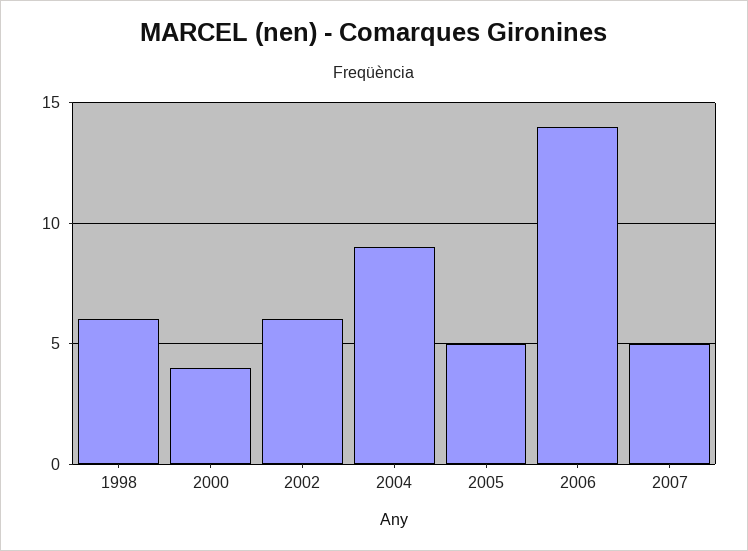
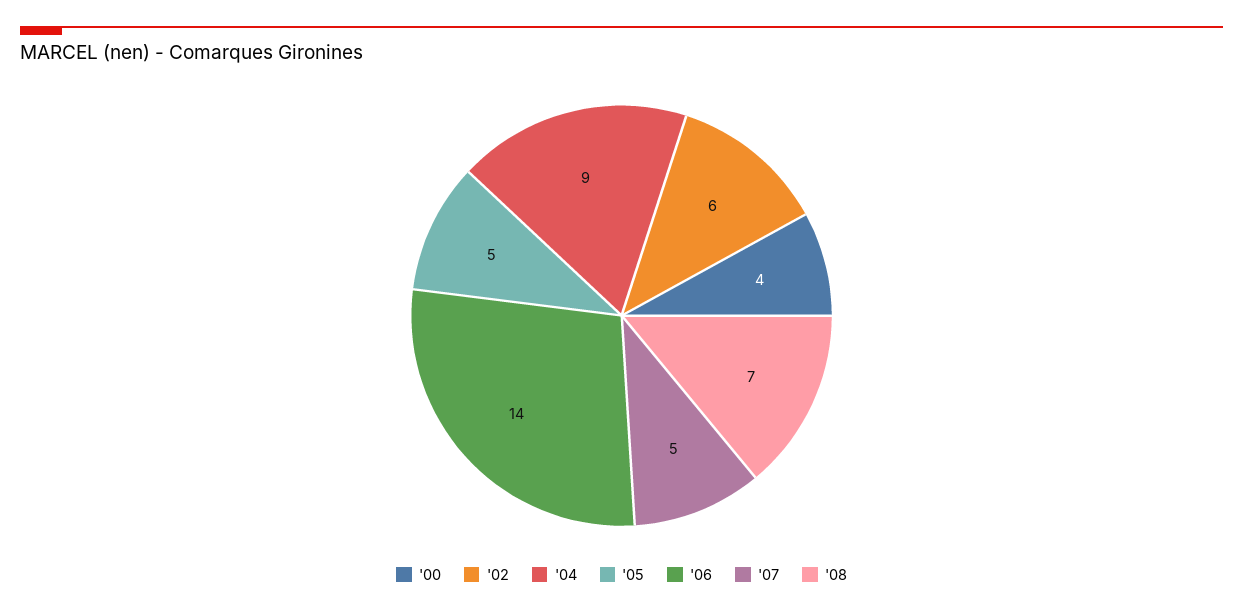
1998: 6 -> none
'08: none -> 7

